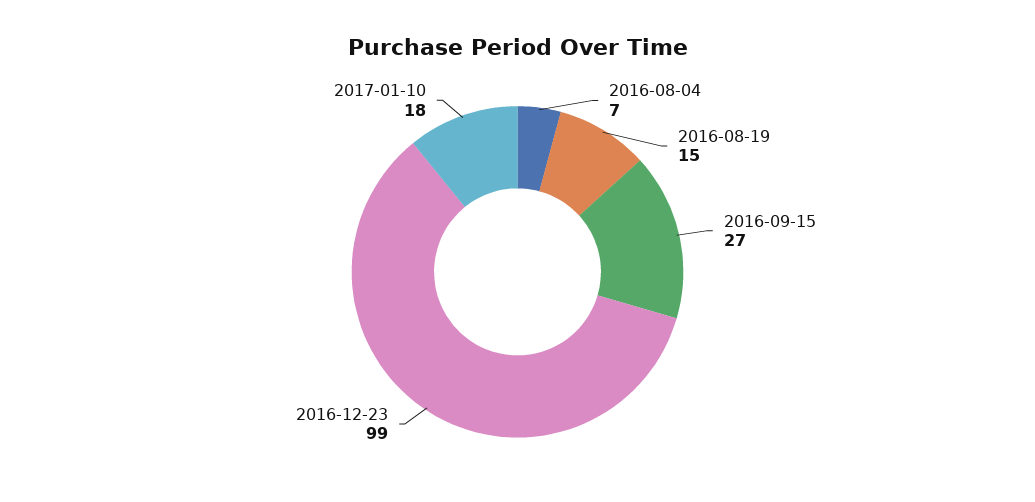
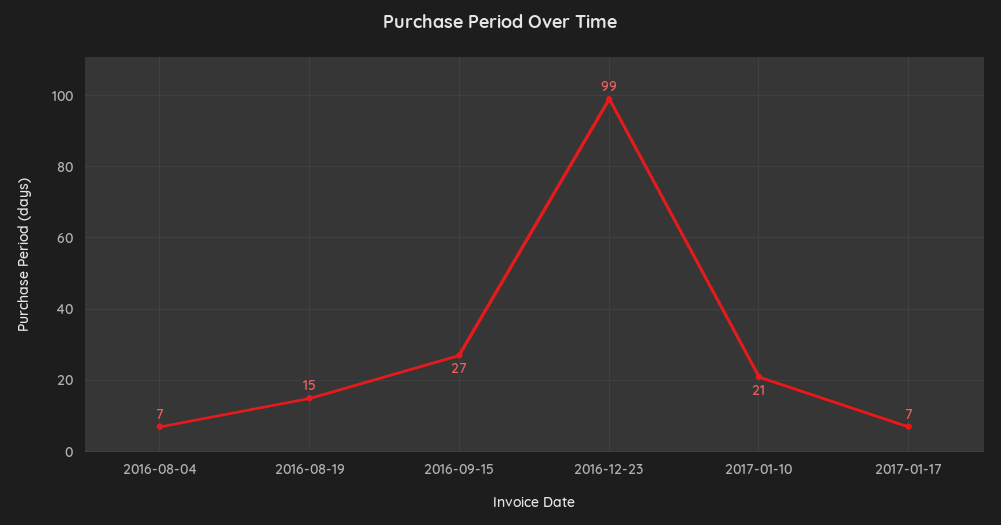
2017-01-10: 18 -> 21
2017-01-17: none -> 7

